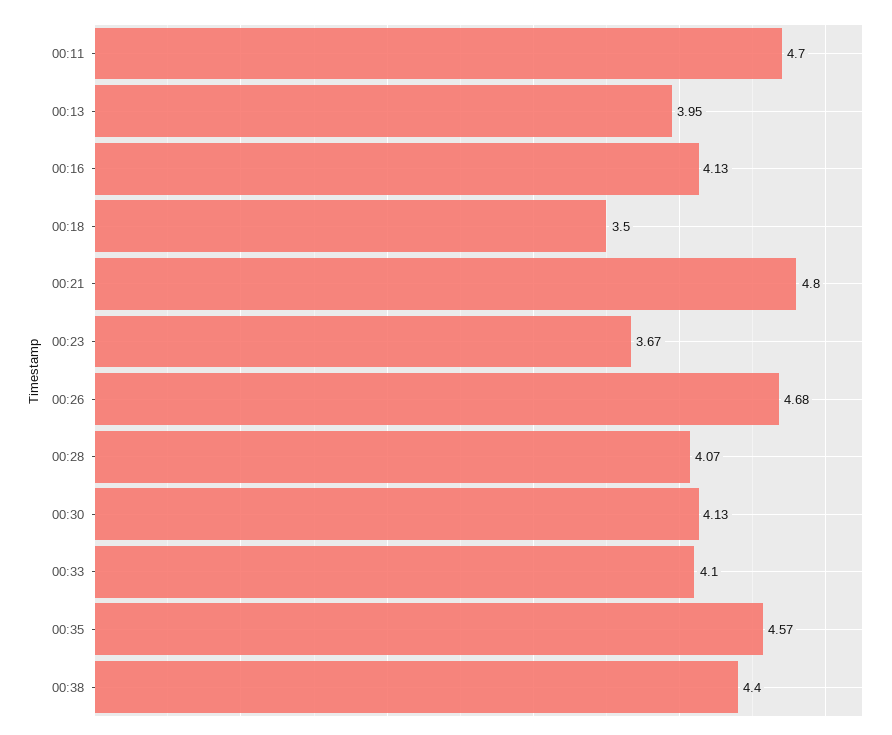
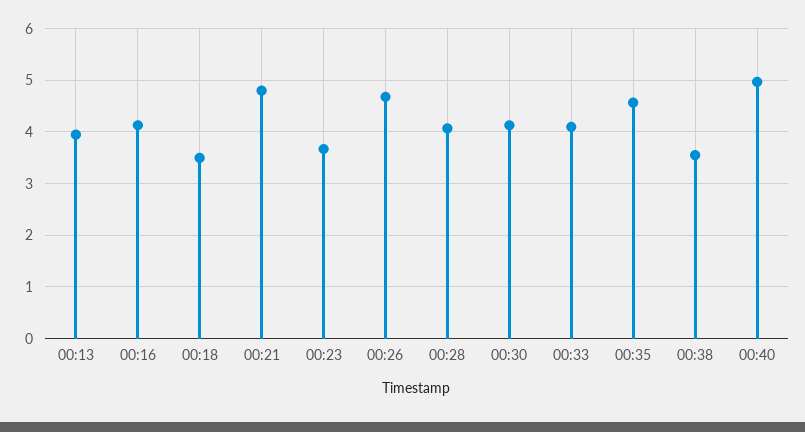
00:11: 4.7 -> none
00:38: 4.4 -> 3.6
00:40: none -> 5

